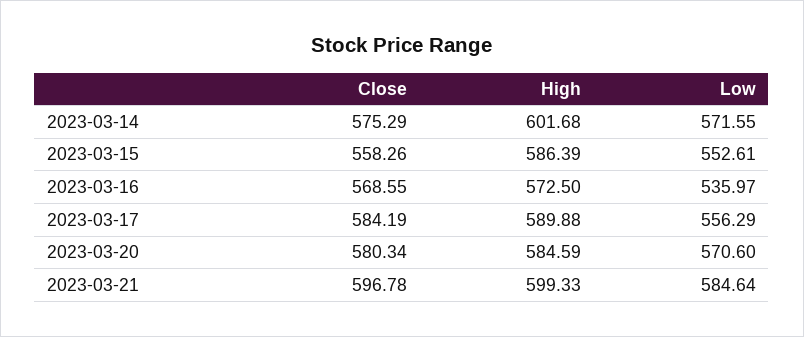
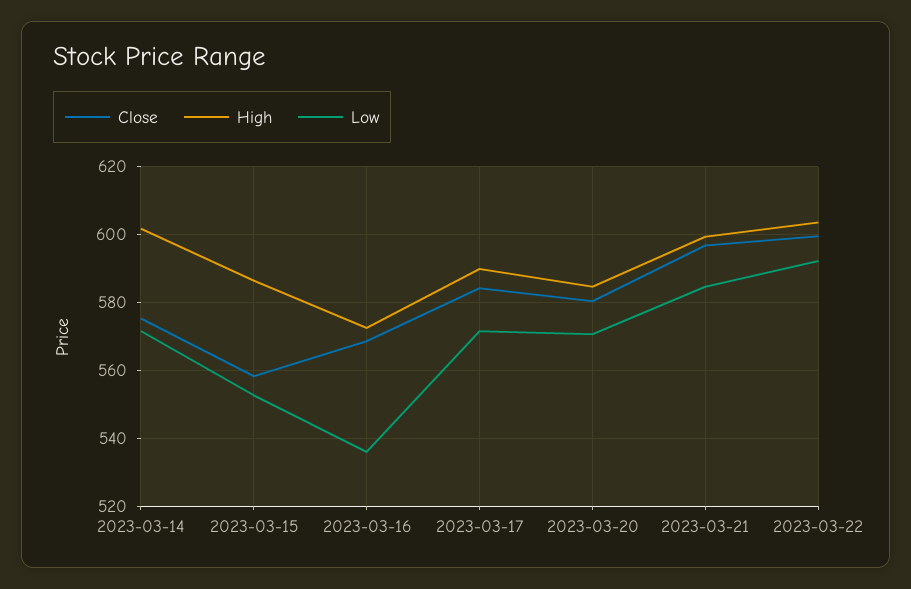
Low, 2023-03-17: 556.29 -> 572
Close, 2023-03-22: none -> 600
High, 2023-03-22: none -> 604
Low, 2023-03-22: none -> 592

